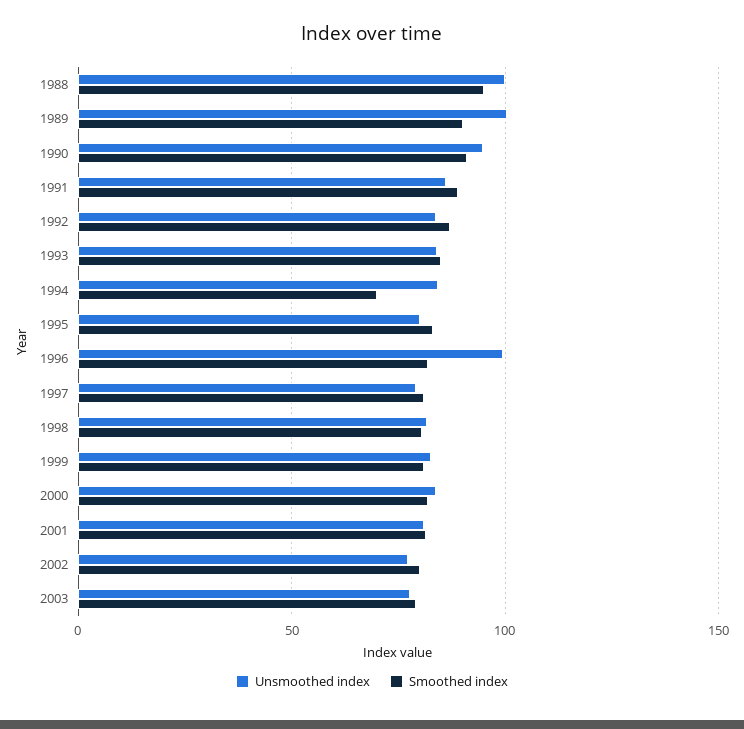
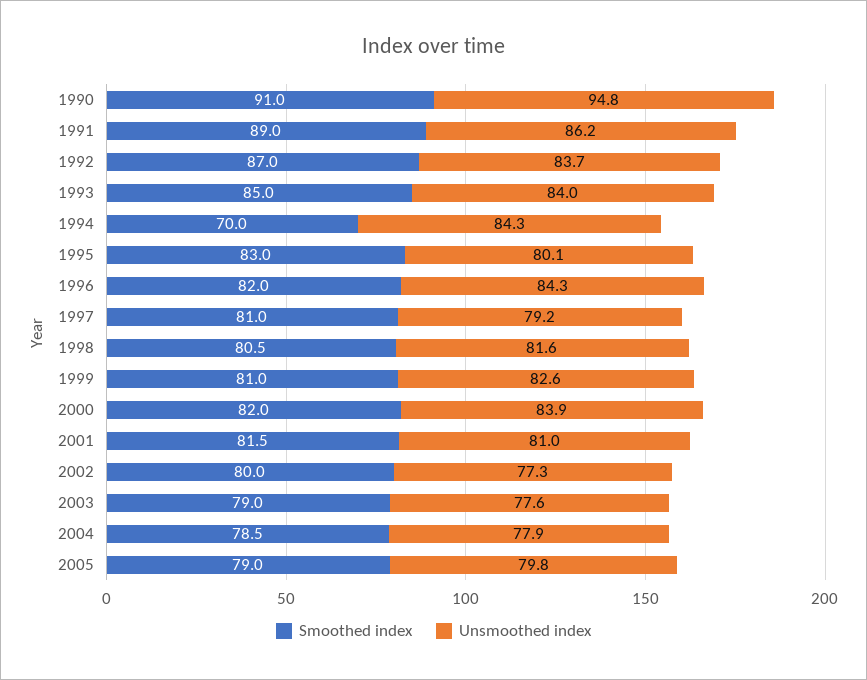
Unsmoothed index, 1988: 100 -> none
Smoothed index, 1988: 95 -> none
Unsmoothed index, 1989: 100 -> none
Smoothed index, 1989: 90 -> none
Unsmoothed index, 1996: 100 -> 84.3
Smoothed index, 2004: none -> 78.5
Unsmoothed index, 2004: none -> 77.9
Smoothed index, 2005: none -> 79
Unsmoothed index, 2005: none -> 79.8

